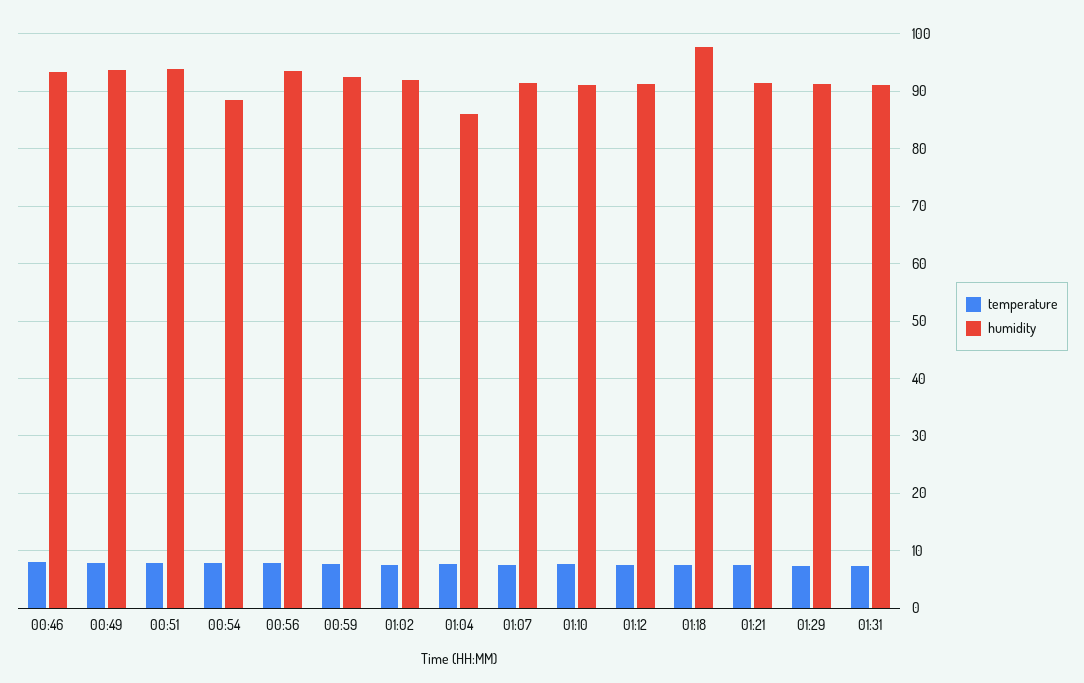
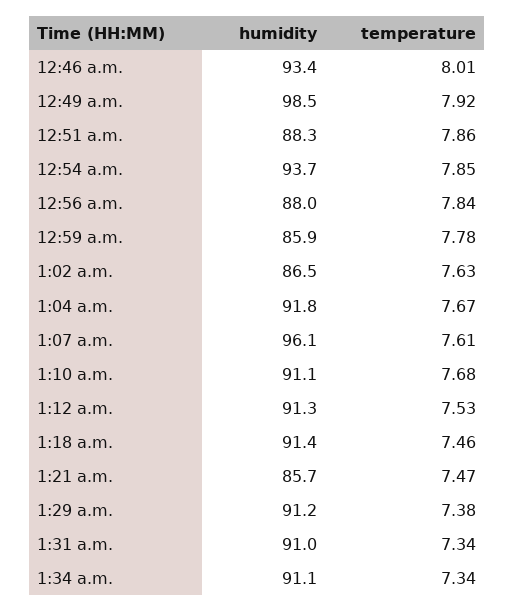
humidity, 00:49: 94 -> 98.5
humidity, 00:51: 94 -> 88.3
humidity, 00:54: 88 -> 93.7
humidity, 00:56: 94 -> 88
humidity, 00:59: 92 -> 85.9
humidity, 01:02: 92 -> 86.5
humidity, 01:04: 86 -> 91.8
humidity, 01:07: 92 -> 96.1
humidity, 01:18: 98 -> 91.4
humidity, 01:21: 92 -> 85.7
humidity, 1:34 a.m.: none -> 91.1
temperature, 1:34 a.m.: none -> 7.34

